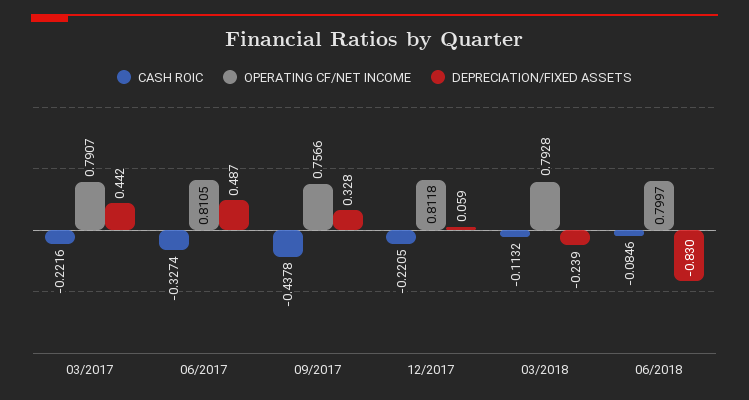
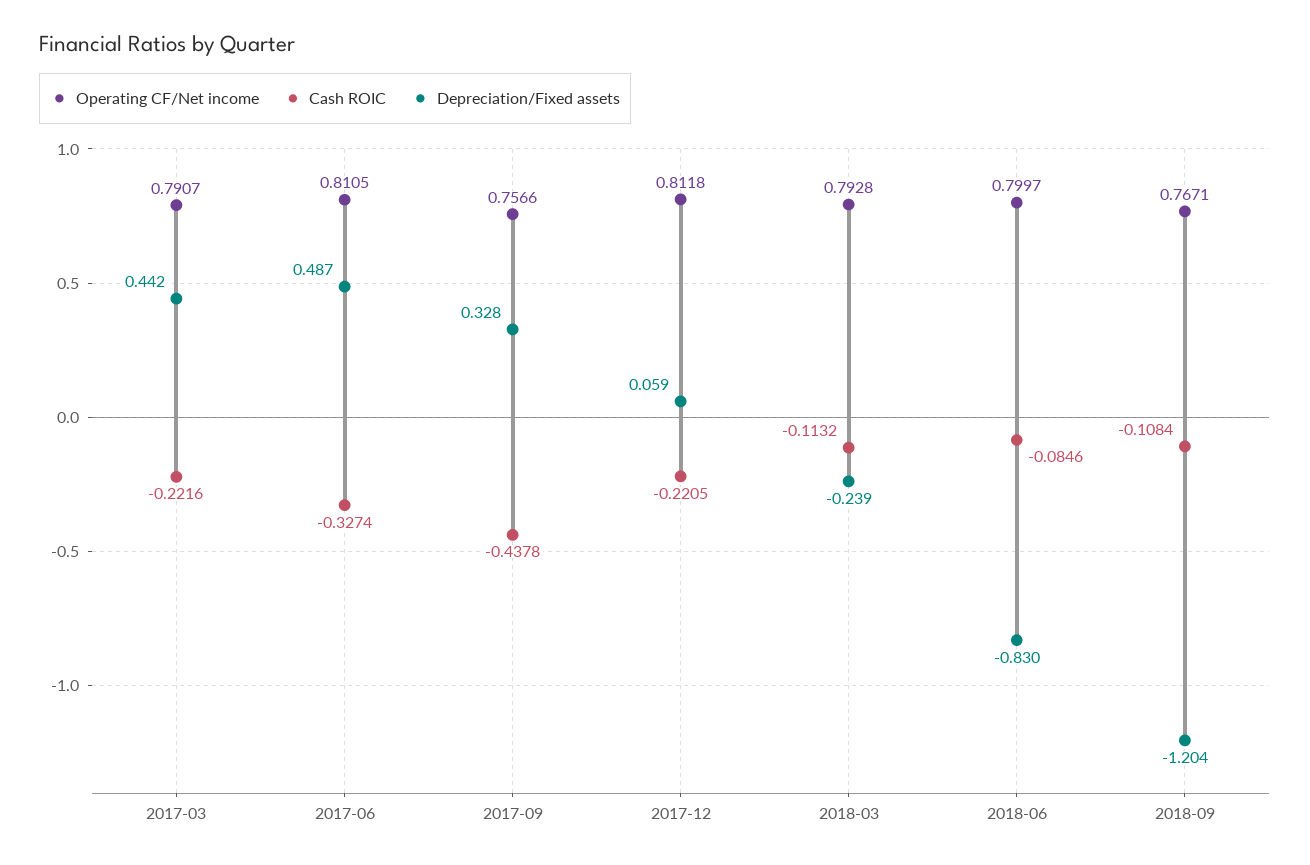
OPERATING CF/NET INCOME, 2018-09: none -> 0.7671
CASH ROIC, 2018-09: none -> -0.1084
DEPRECIATION/FIXED ASSETS, 2018-09: none -> -1.204

